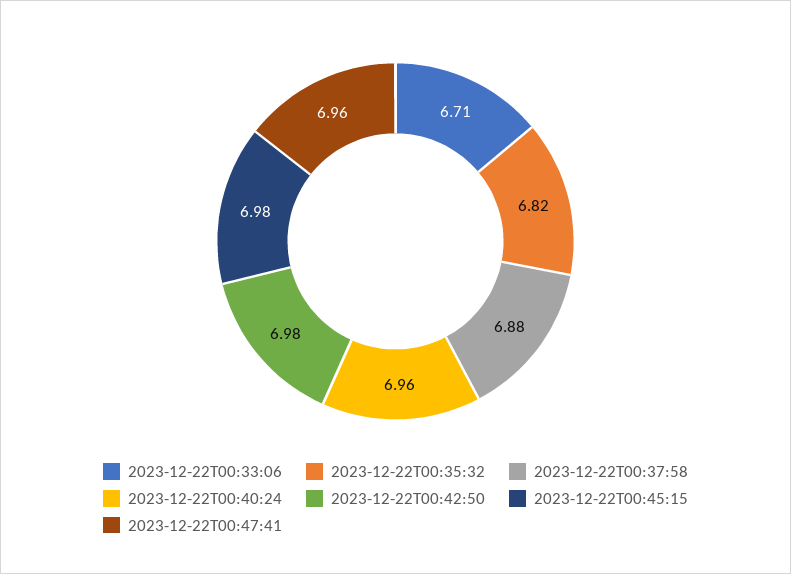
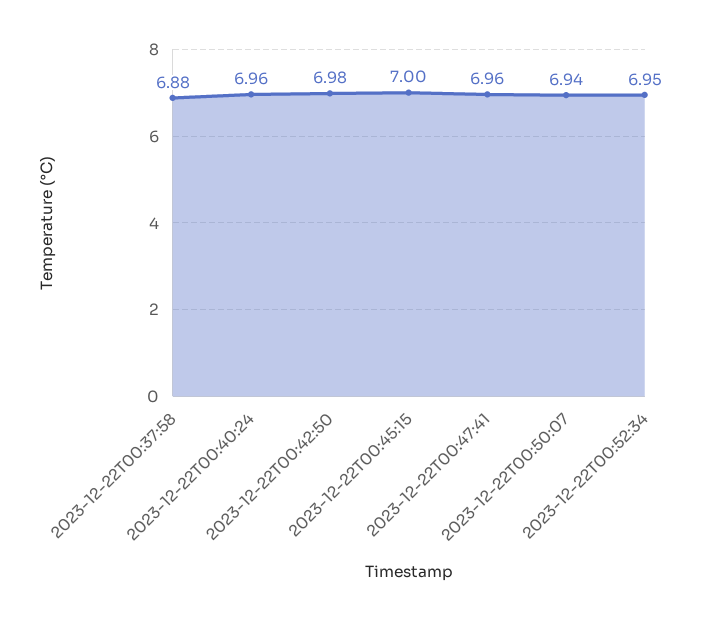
2023-12-22T00:33:06: 6.71 -> none
2023-12-22T00:35:32: 6.82 -> none
2023-12-22T00:45:15: 6.98 -> 7
2023-12-22T00:50:07: none -> 6.94
2023-12-22T00:52:34: none -> 6.95

